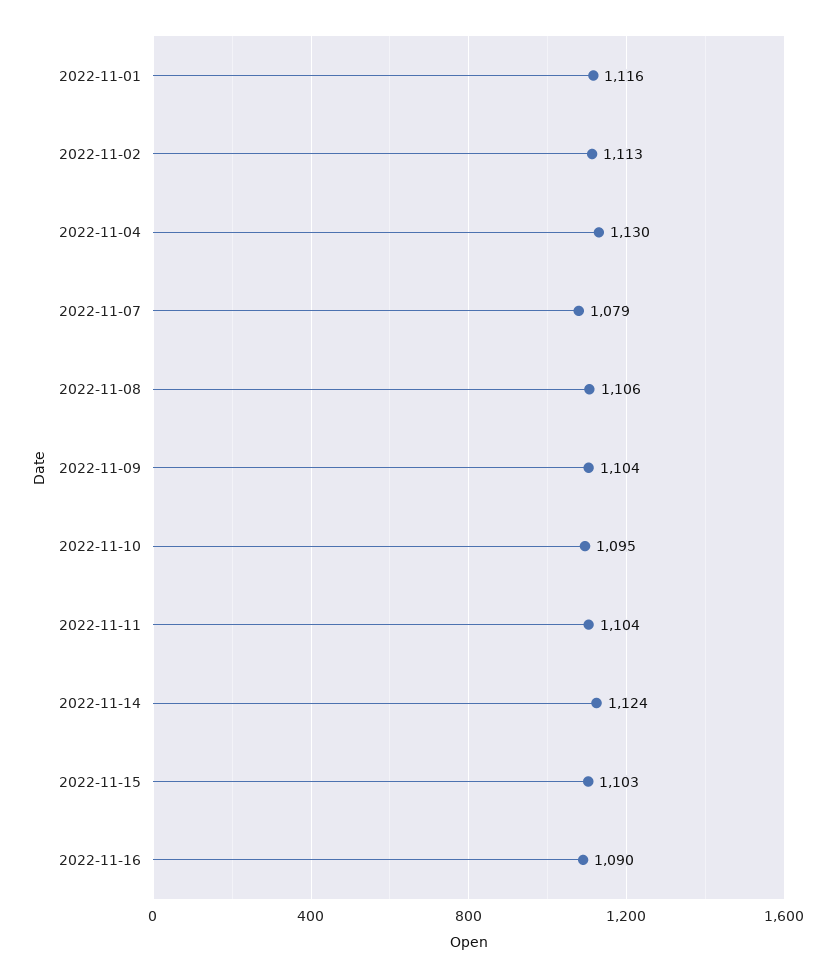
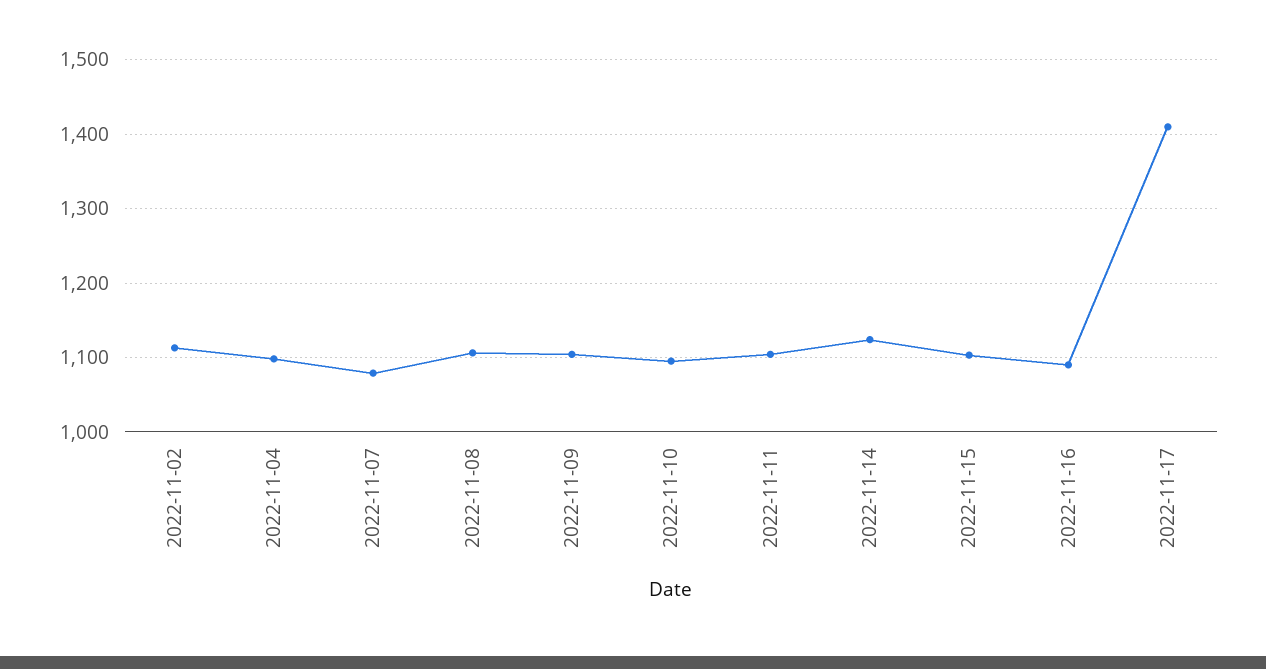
2022-11-01: 1116 -> none
2022-11-04: 1130 -> 1100
2022-11-17: none -> 1410

